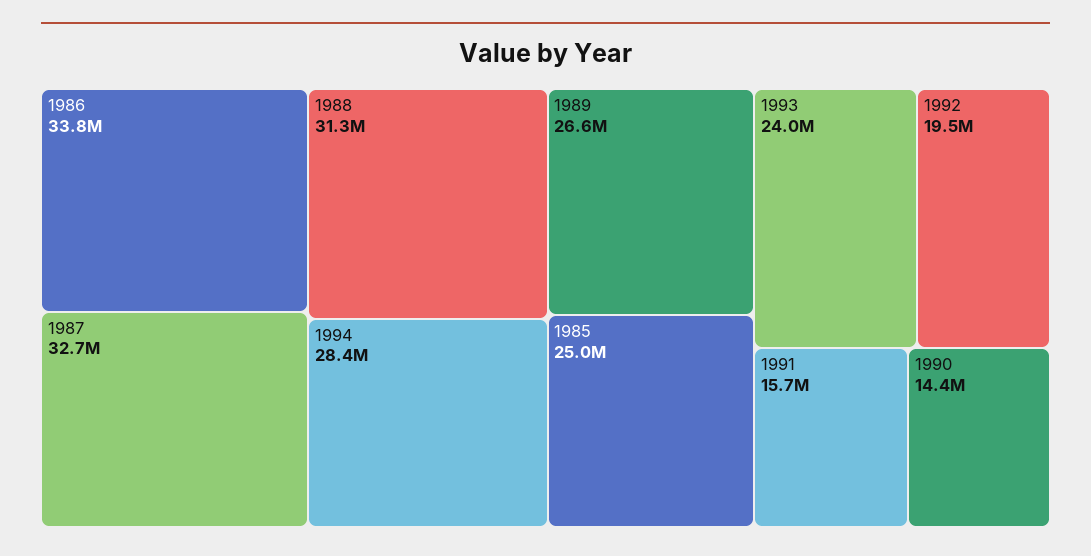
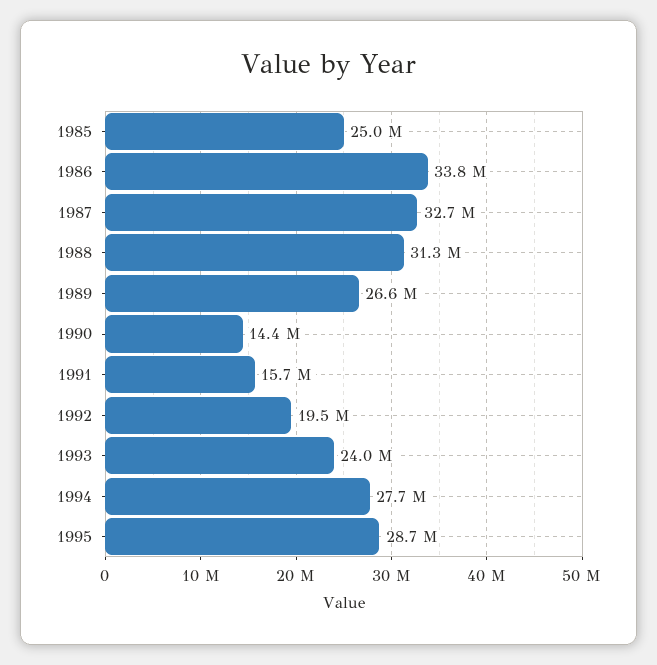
1994: 28400000 -> 27700000
1995: none -> 28700000

